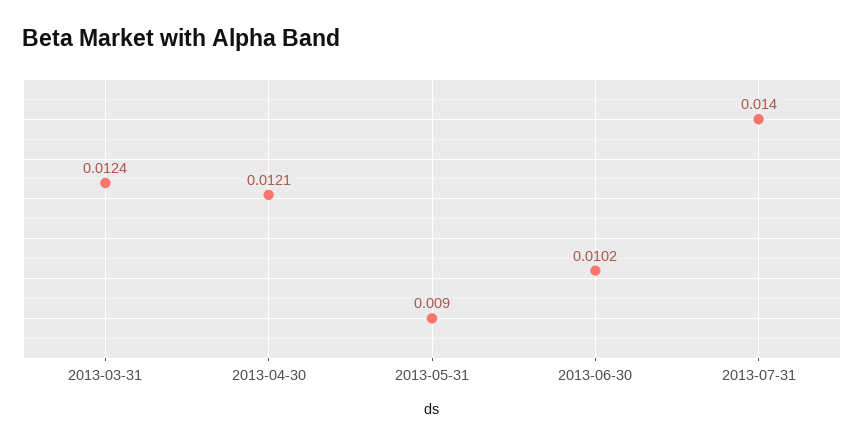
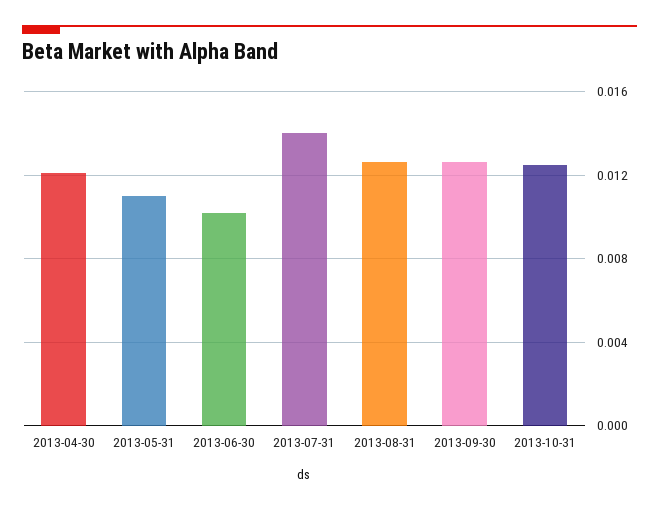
2013-03-31: 0.0124 -> none
2013-05-31: 0.009 -> 0.011
2013-08-31: none -> 0.0125
2013-09-30: none -> 0.0125
2013-10-31: none -> 0.0125

